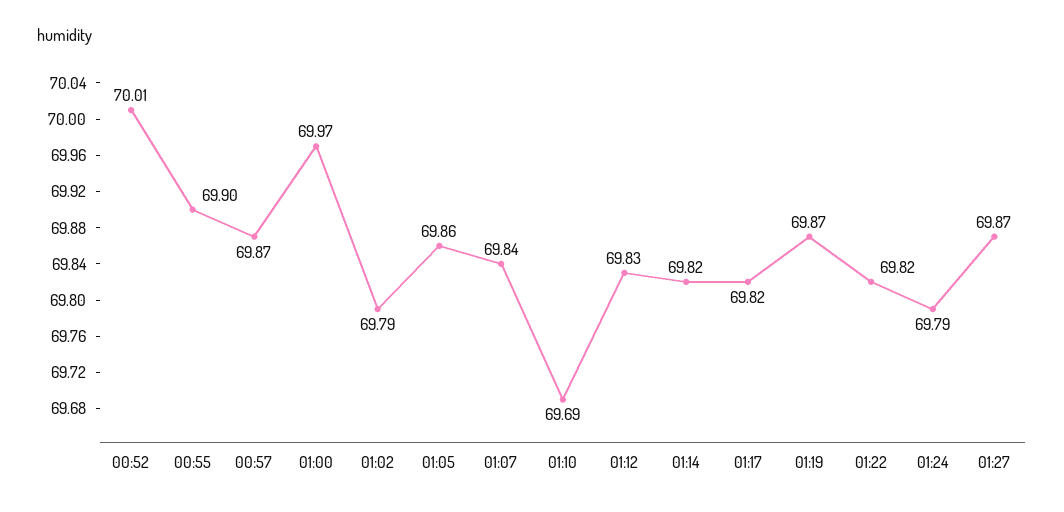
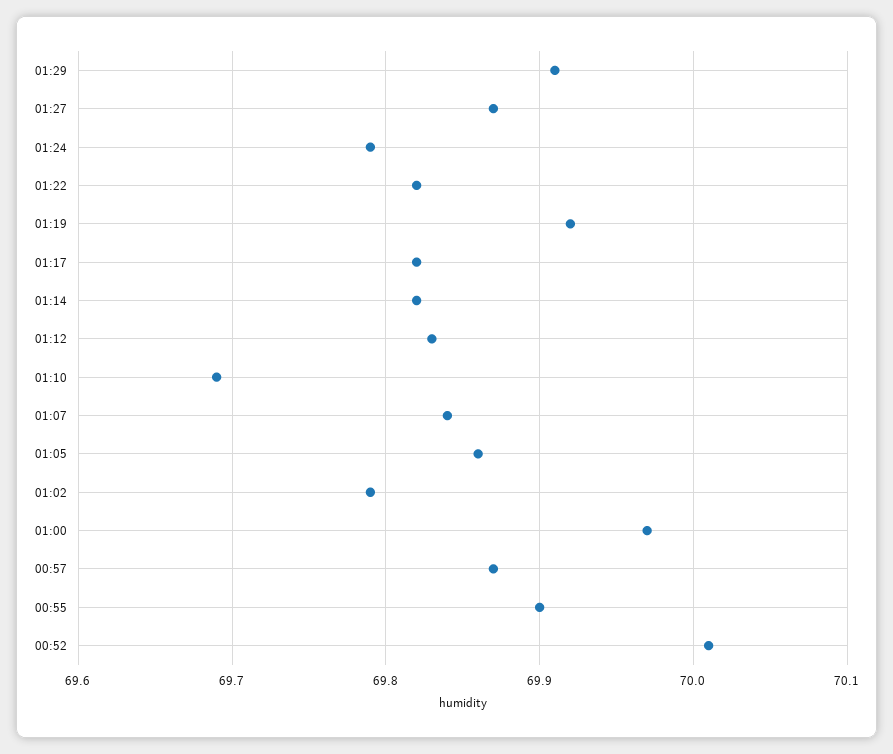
01:19: 69.87 -> 69.92
01:29: none -> 69.91

